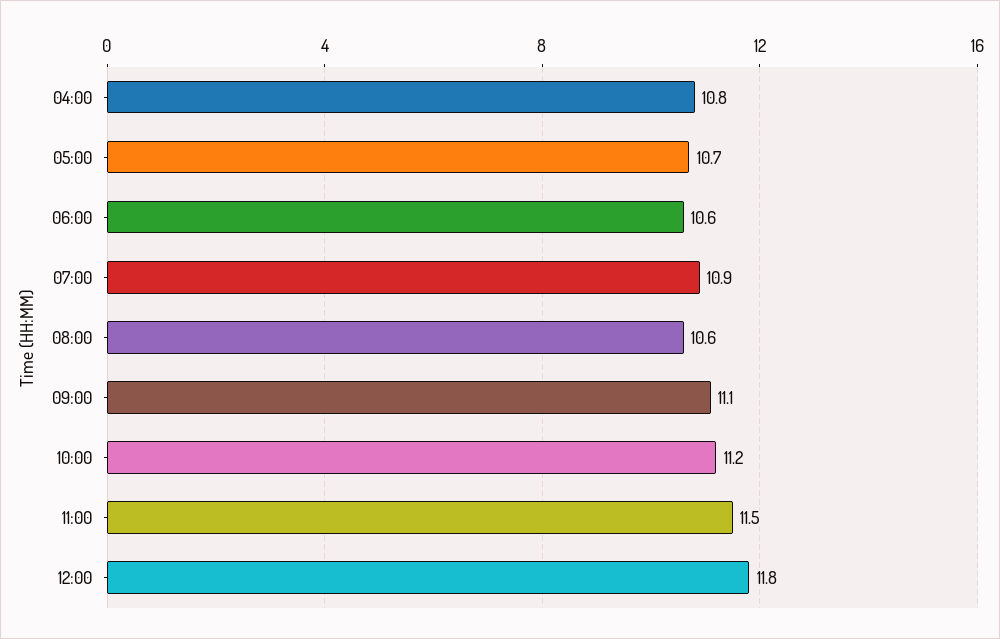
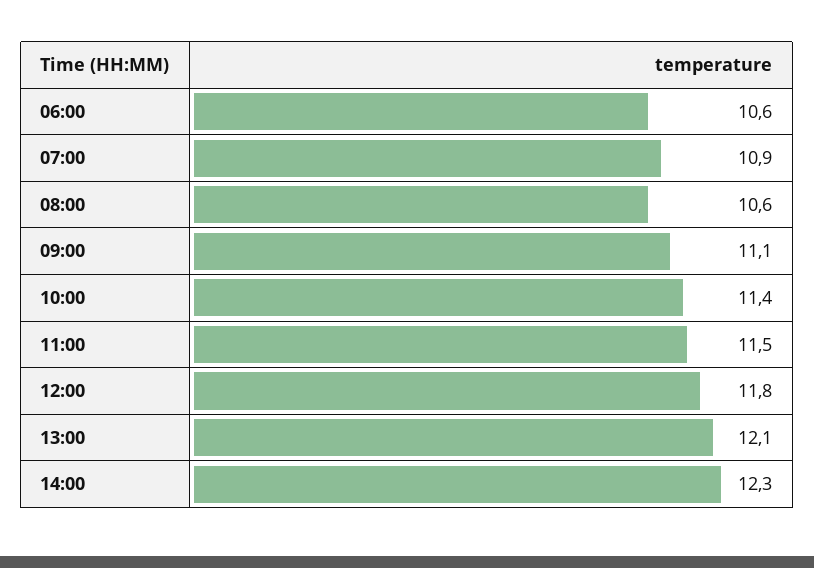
04:00: 10.8 -> none
05:00: 10.7 -> none
10:00: 11.2 -> 11.4
13:00: none -> 12.1
14:00: none -> 12.3

